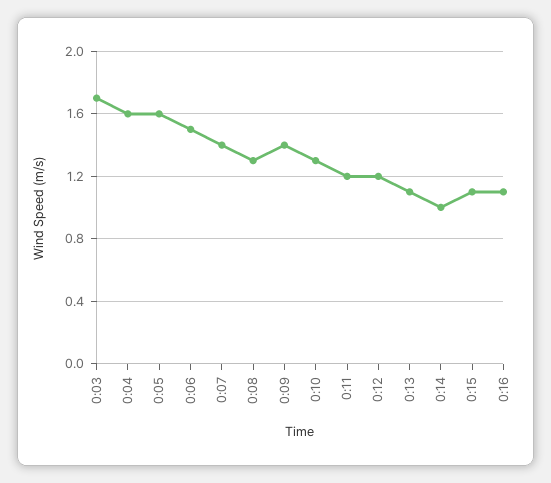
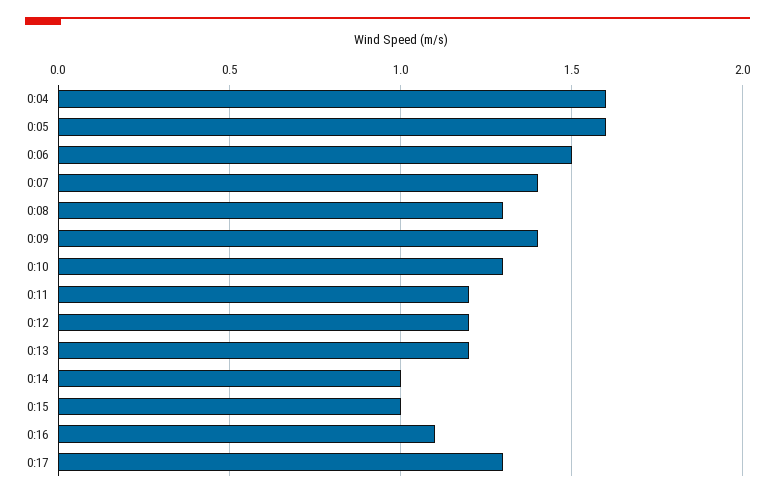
0:03: 1.7 -> none
0:13: 1.1 -> 1.2
0:15: 1.1 -> 1
0:17: none -> 1.3

